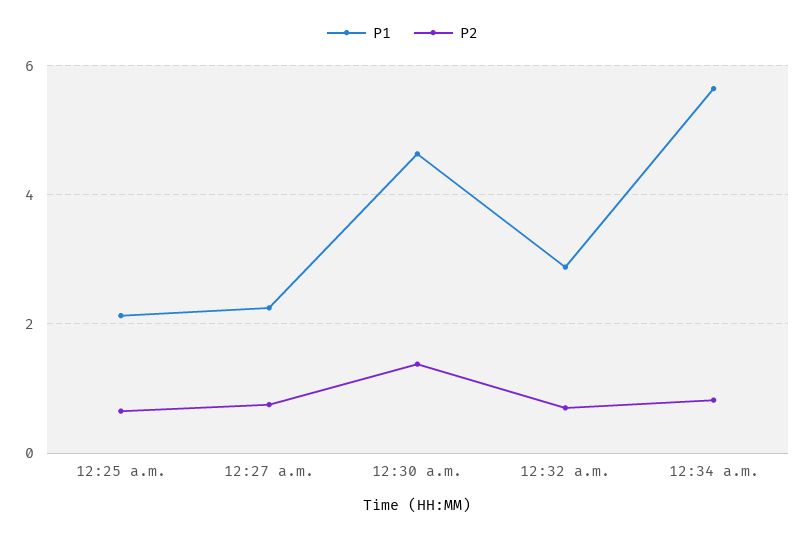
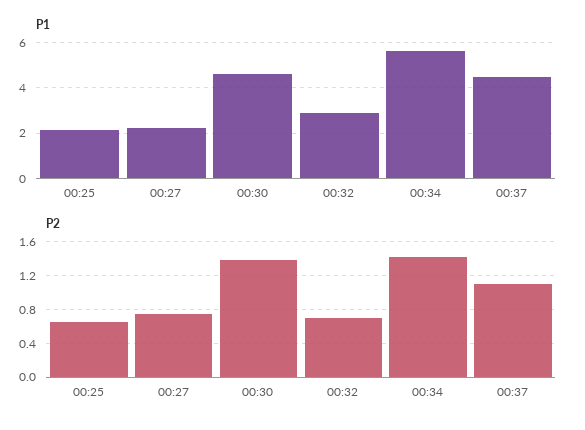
P2, 12:34 a.m.: 0.8 -> 1.4
P1, 00:37: none -> 4.5
P2, 00:37: none -> 1.1

